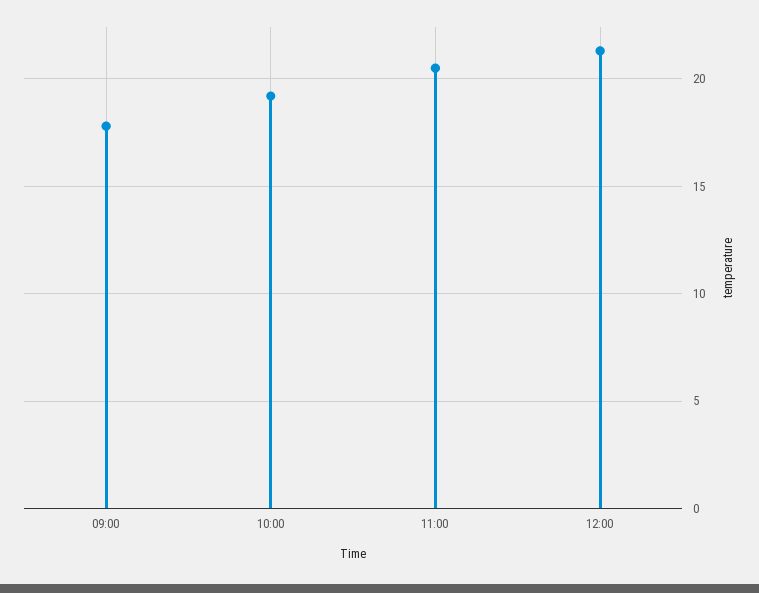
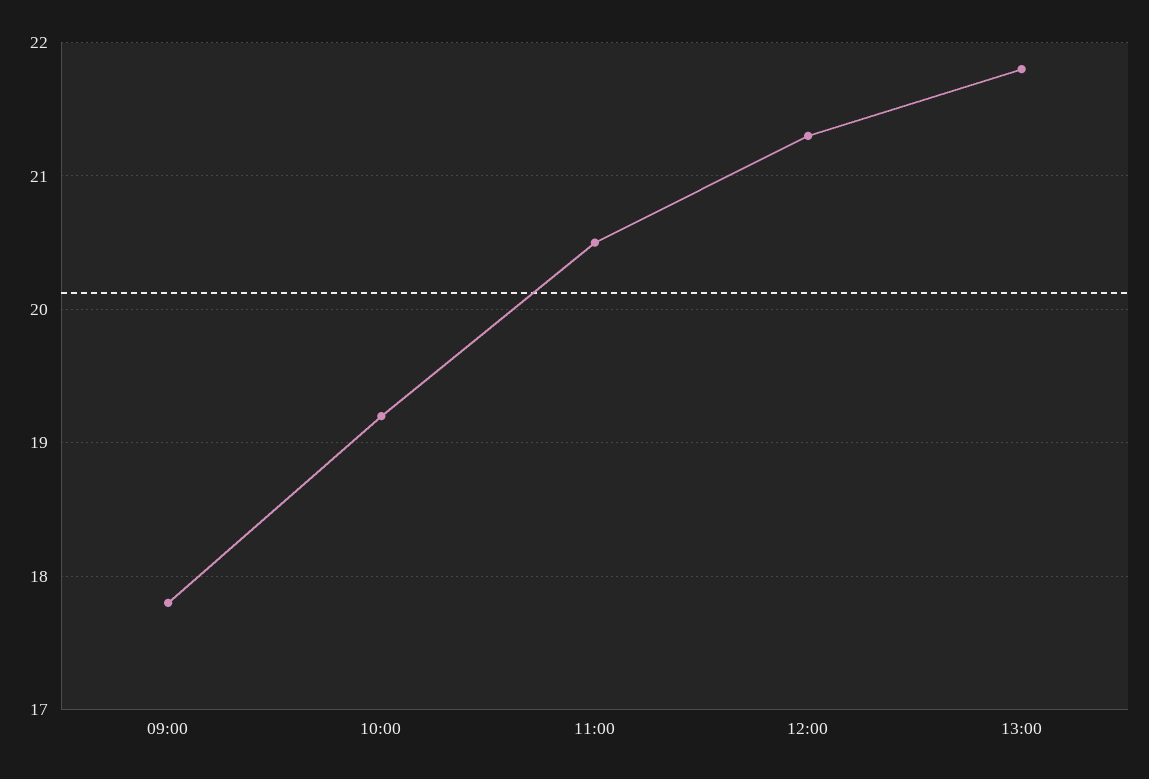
13:00: none -> 21.8

